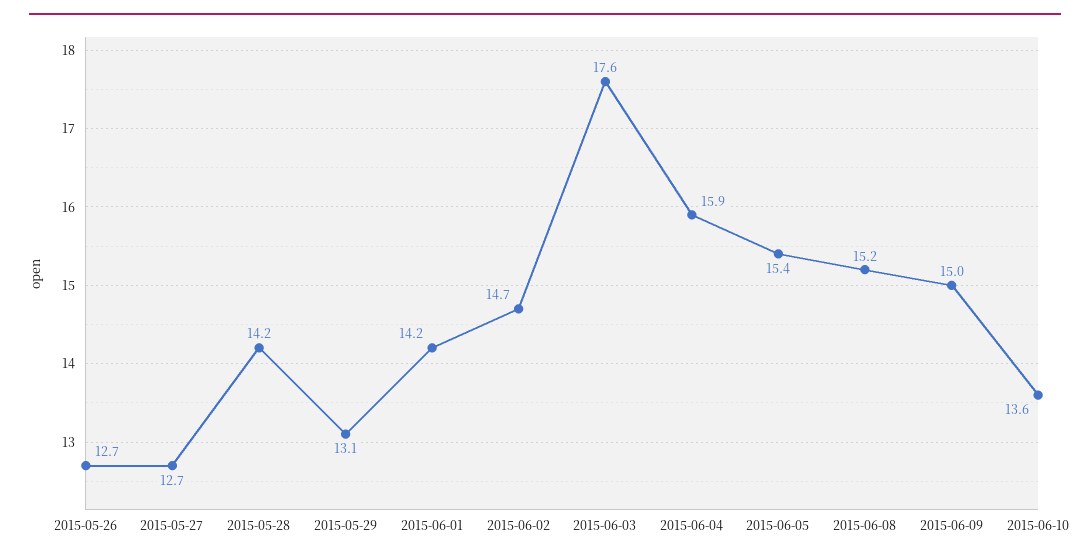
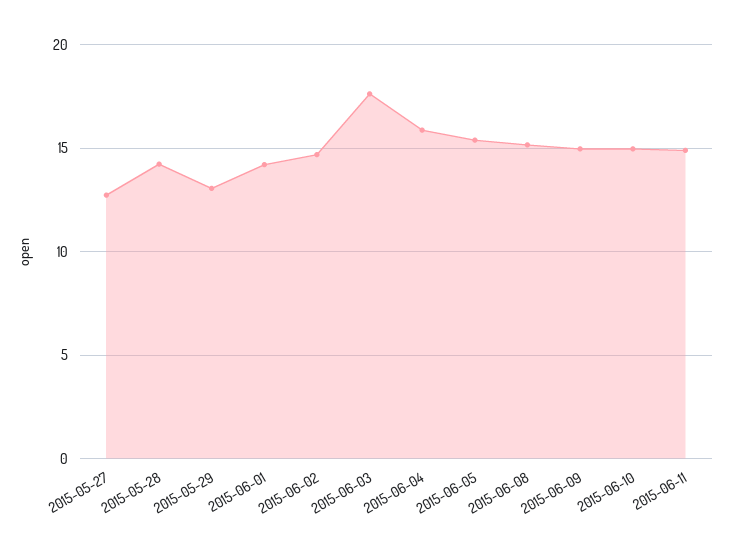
2015-05-26: 12.7 -> none
2015-06-10: 13.6 -> 15
2015-06-11: none -> 15

